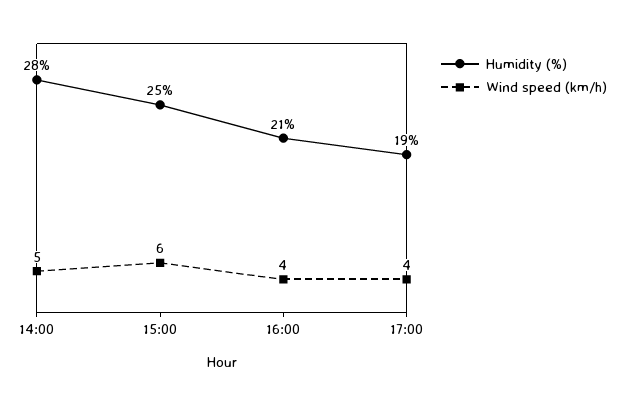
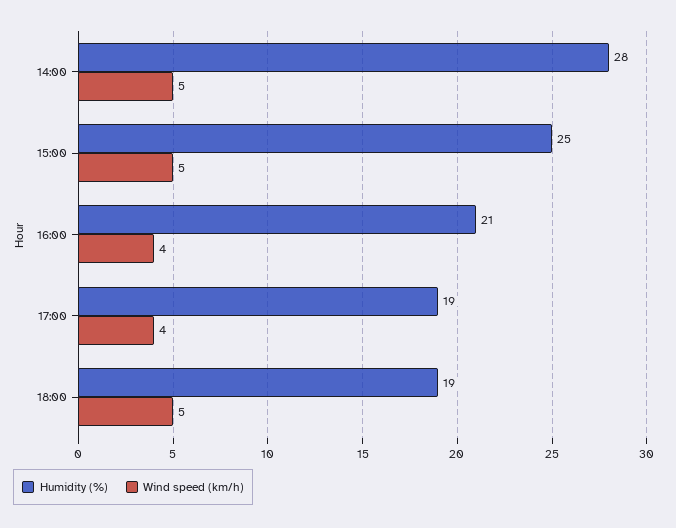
Wind speed (km/h), 15:00: 6 -> 5
Humidity (%), 18:00: none -> 19
Wind speed (km/h), 18:00: none -> 5

